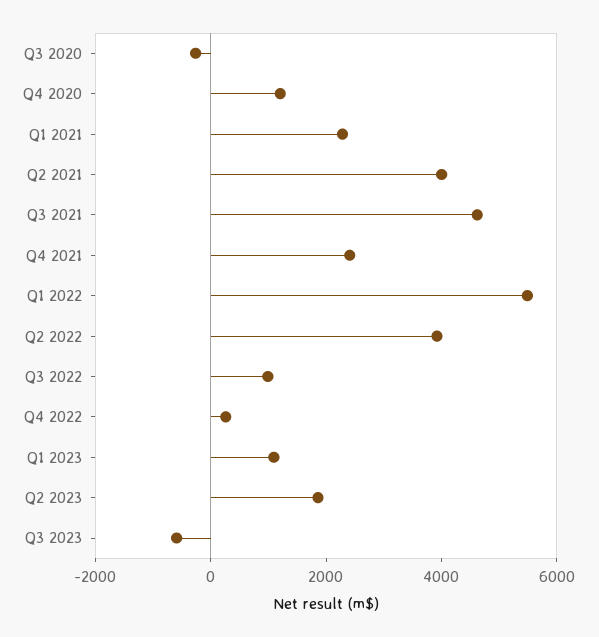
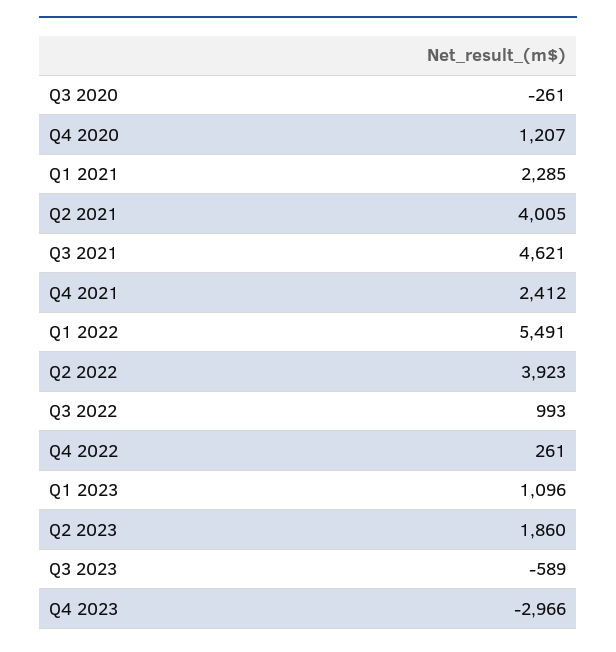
Q4 2023: none -> -2966

